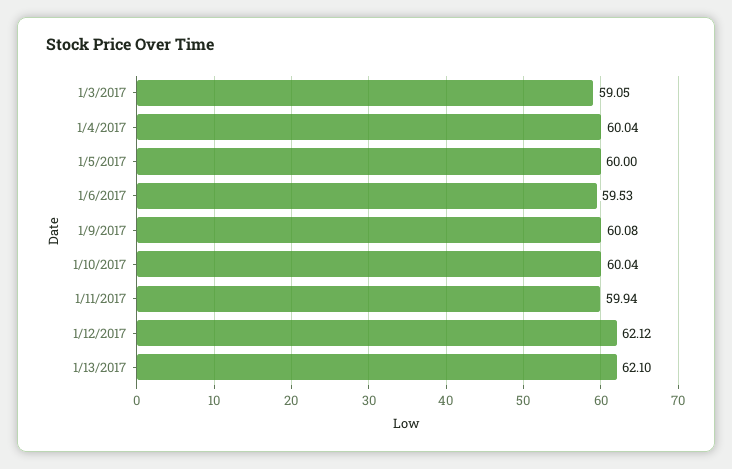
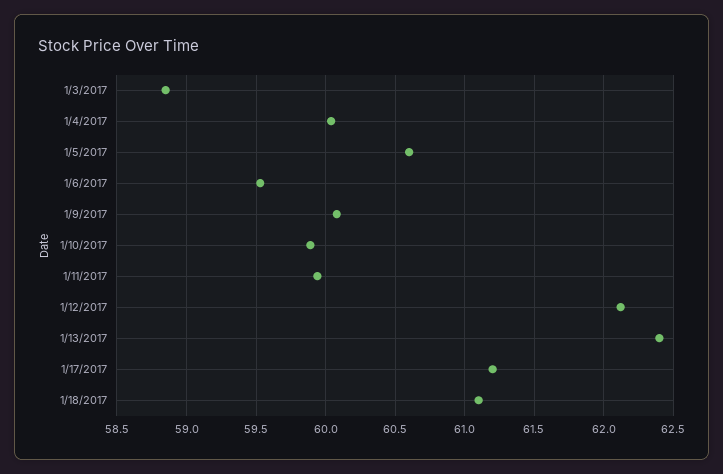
1/3/2017: 59.05 -> 58.85
1/5/2017: 60 -> 60.6
1/10/2017: 60.04 -> 59.9
1/13/2017: 62.1 -> 62.4
1/17/2017: none -> 61.2
1/18/2017: none -> 61.1

